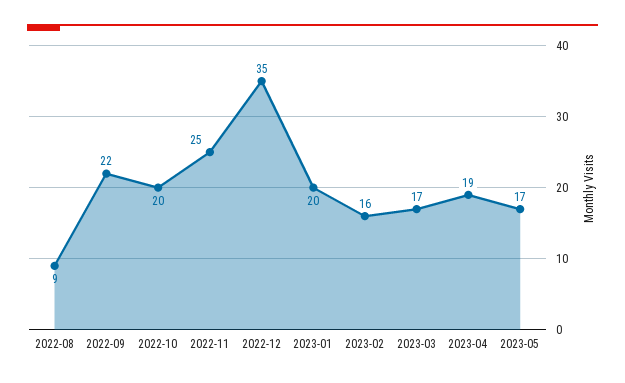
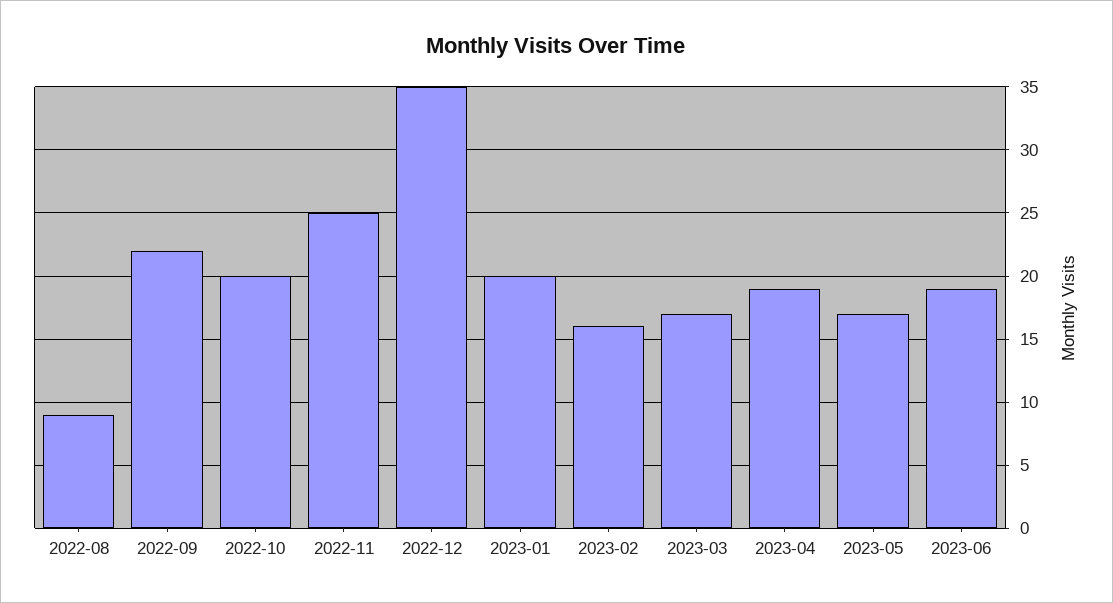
2023-06: none -> 19

